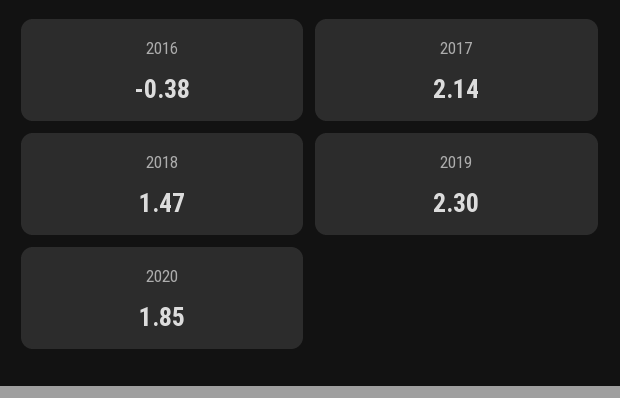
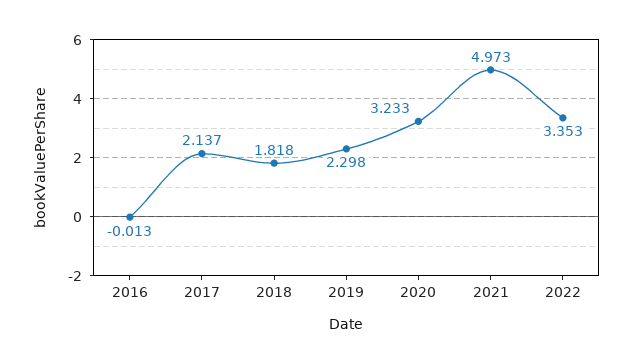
2016: -0.38 -> -0.013
2018: 1.47 -> 1.818
2020: 1.85 -> 3.233
2021: none -> 4.973
2022: none -> 3.353

